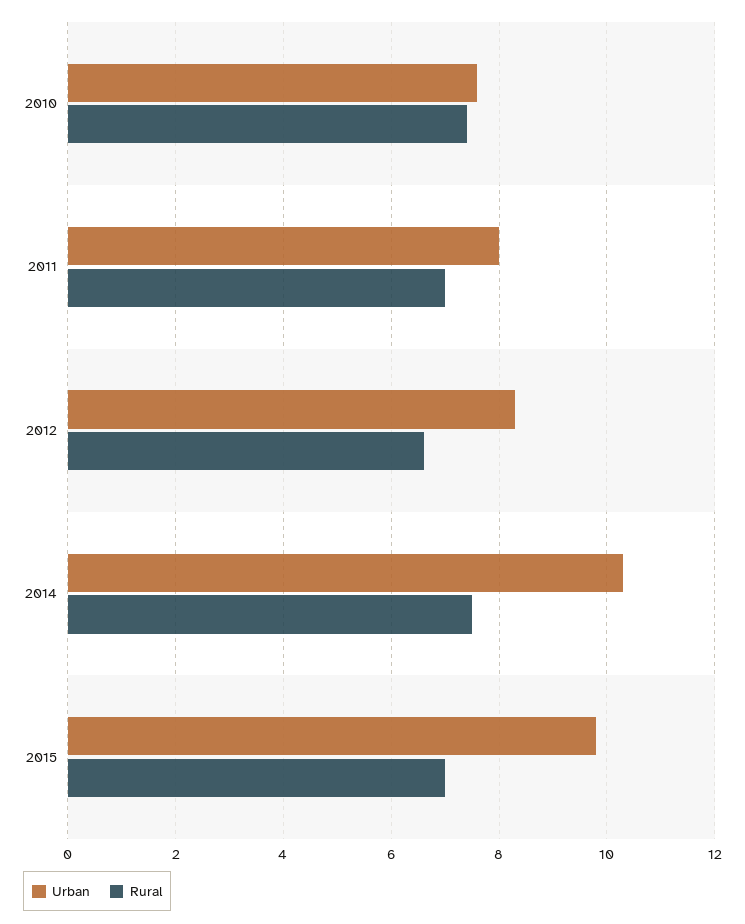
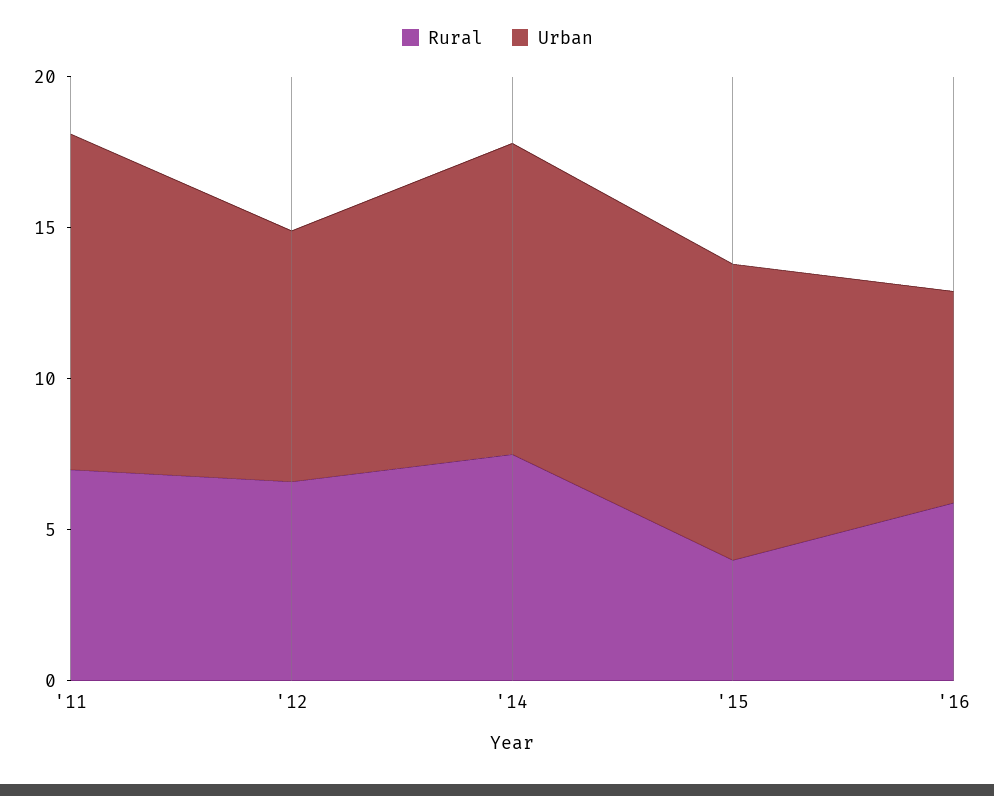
Urban, 2010: 7.5 -> none
Rural, 2010: 7.5 -> none
Urban, 2011: 8 -> 11
Rural, 2015: 7 -> 4
Rural, '16: none -> 6
Urban, '16: none -> 7

